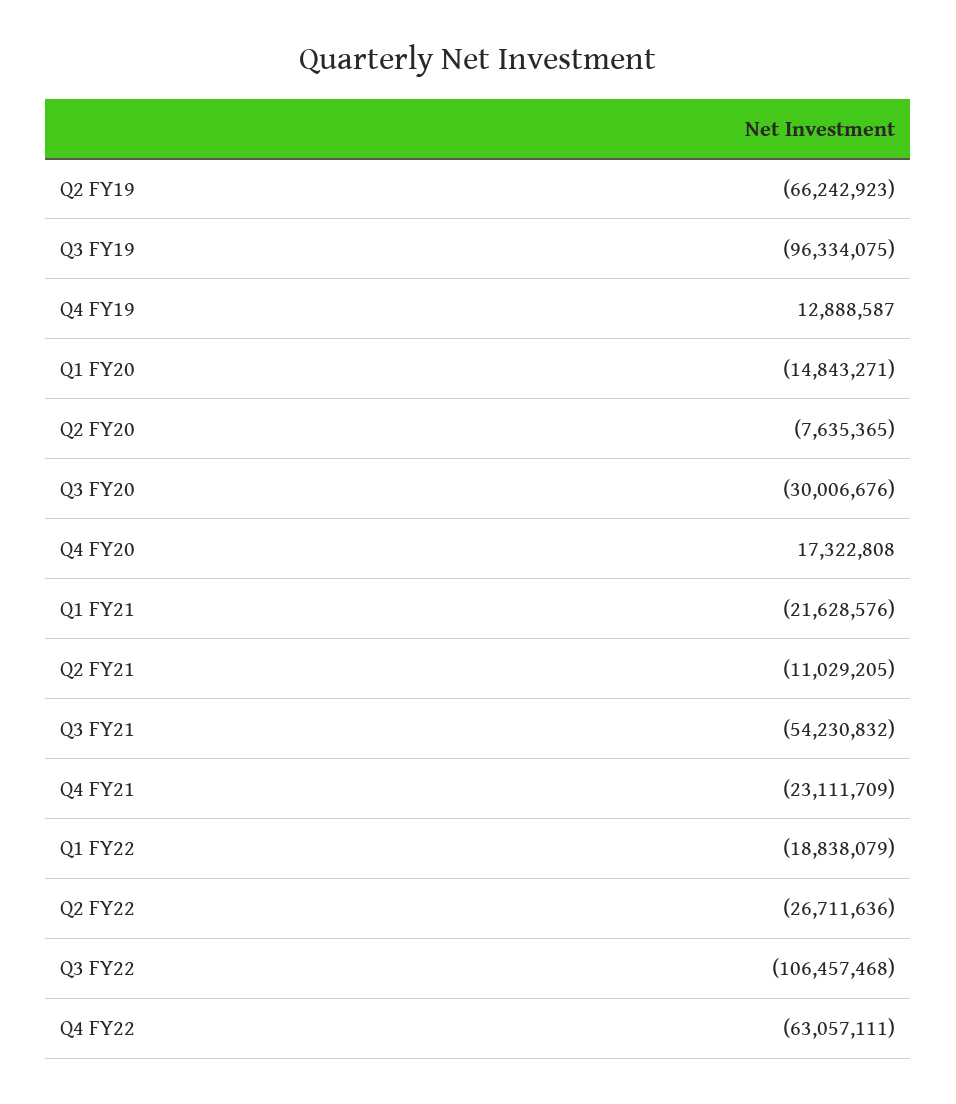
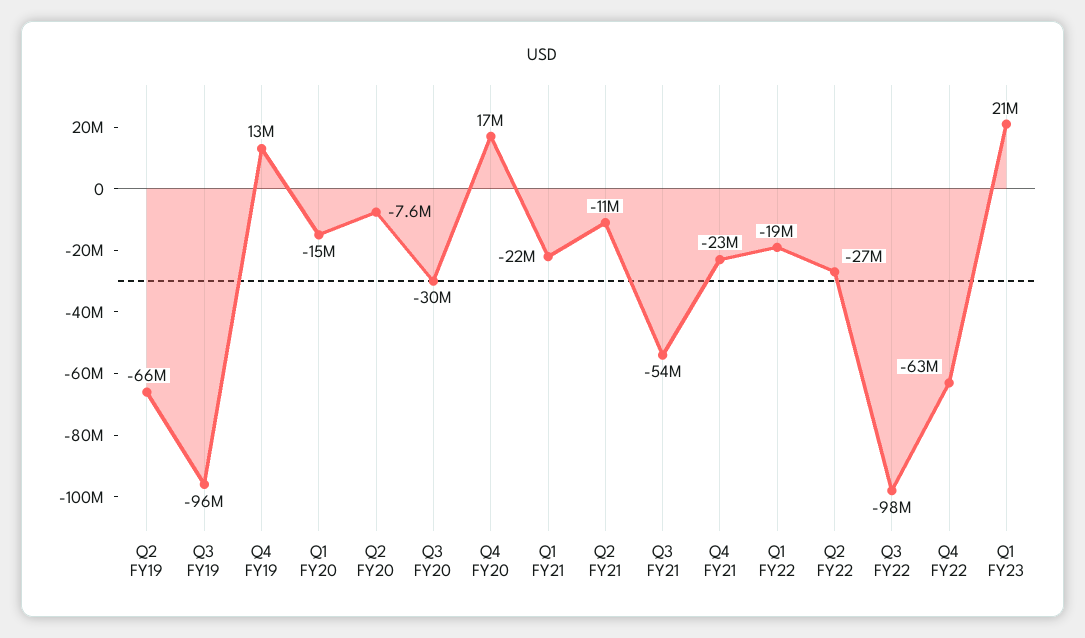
Q3 FY22: -106457468 -> -98000000
Q1 FY23: none -> 21000000

